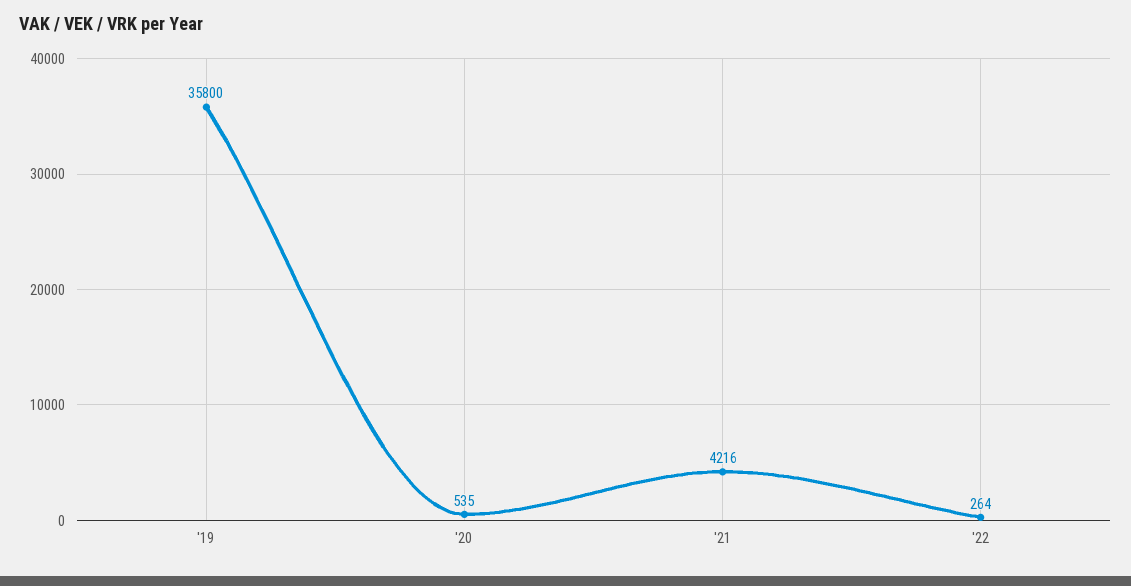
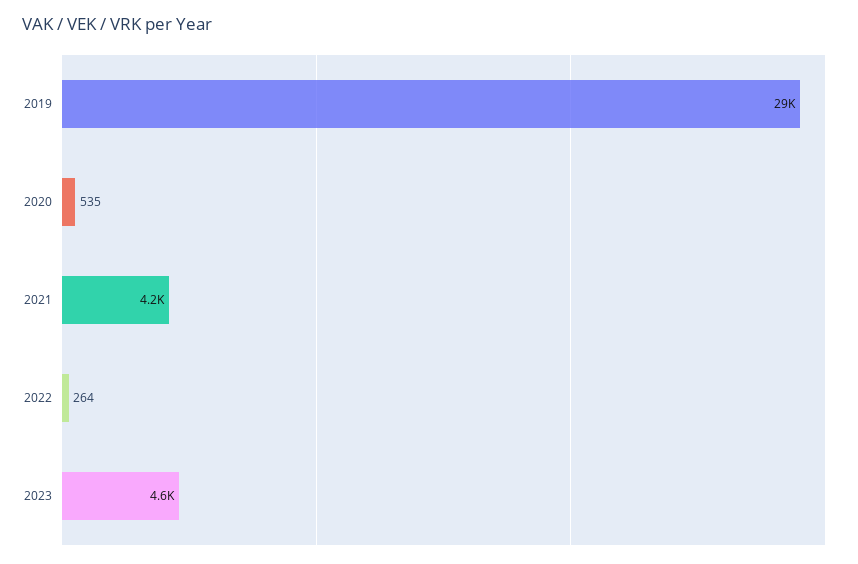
'19: 35800 -> 29000
2023: none -> 4600

